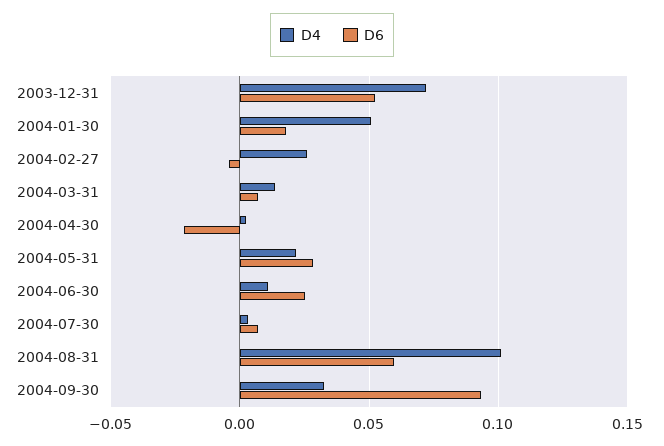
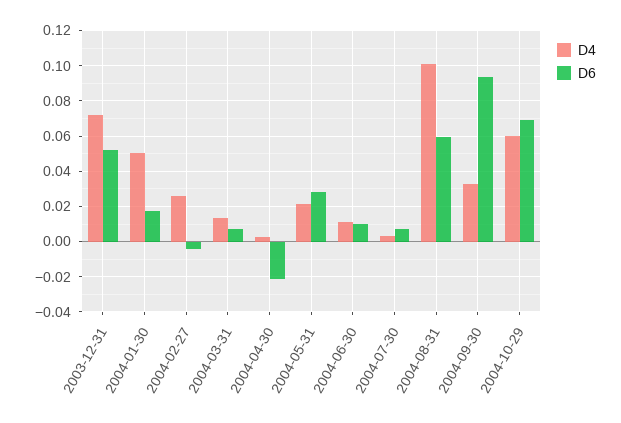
D6, 2004-06-30: 0.025 -> 0.01
D4, 2004-10-29: none -> 0.06
D6, 2004-10-29: none -> 0.07

